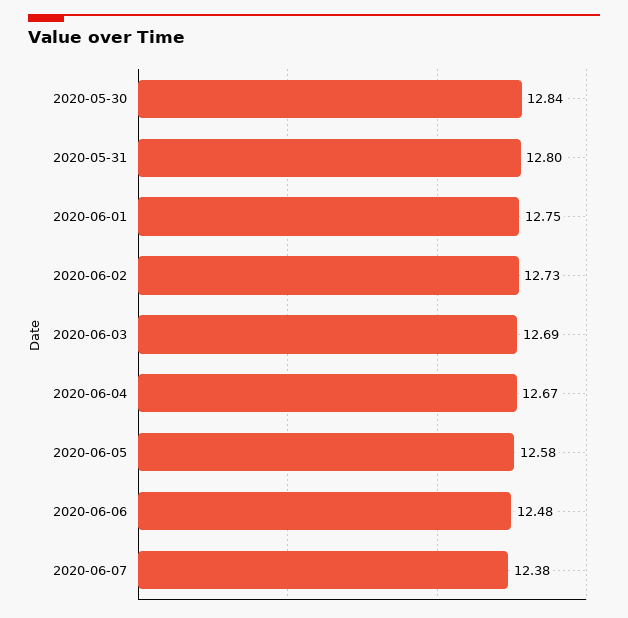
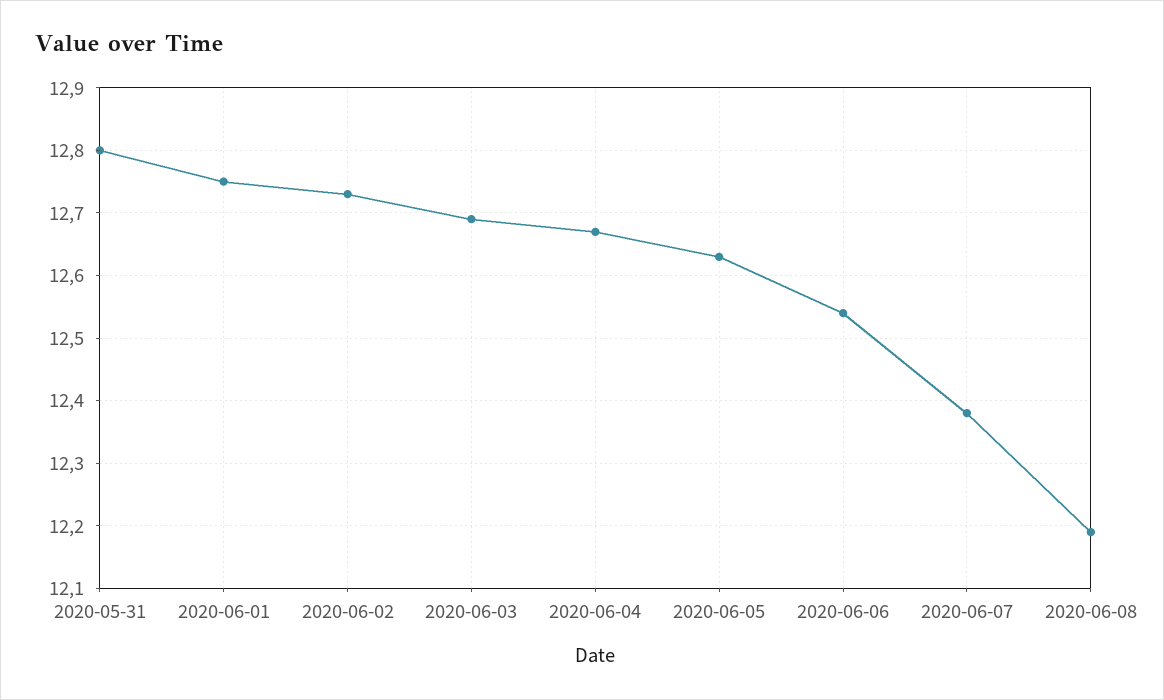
2020-05-30: 12.84 -> none
2020-06-05: 12.58 -> 12.63
2020-06-06: 12.48 -> 12.54
2020-06-08: none -> 12.19

